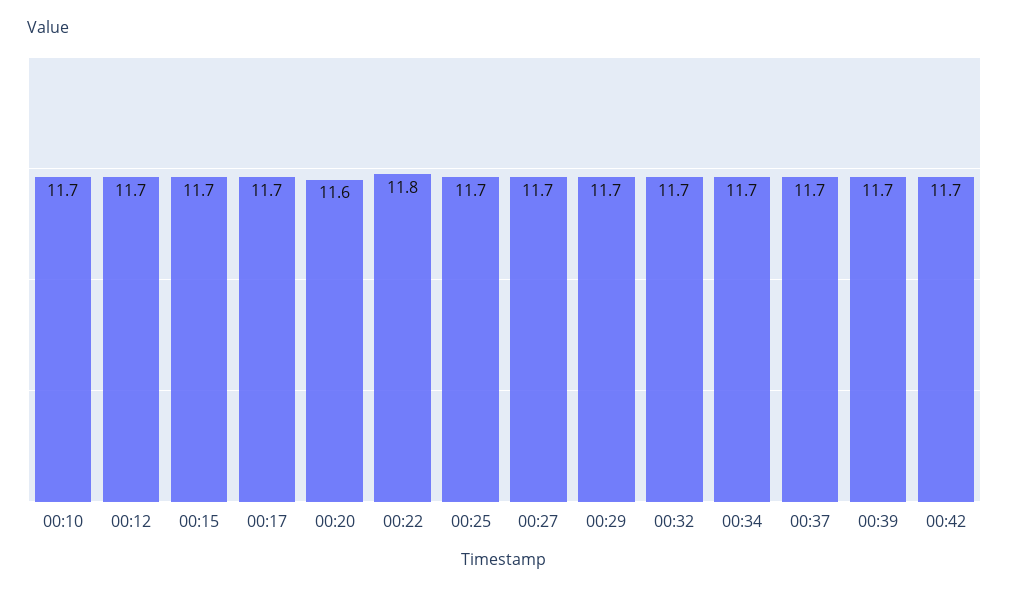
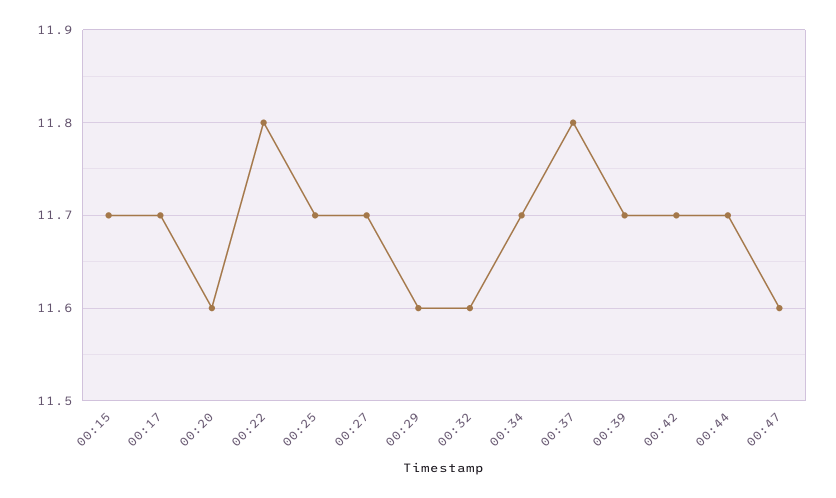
00:10: 11.7 -> none
00:12: 11.7 -> none
00:29: 11.7 -> 11.6
00:32: 11.7 -> 11.6
00:37: 11.7 -> 11.8
00:44: none -> 11.7
00:47: none -> 11.6

